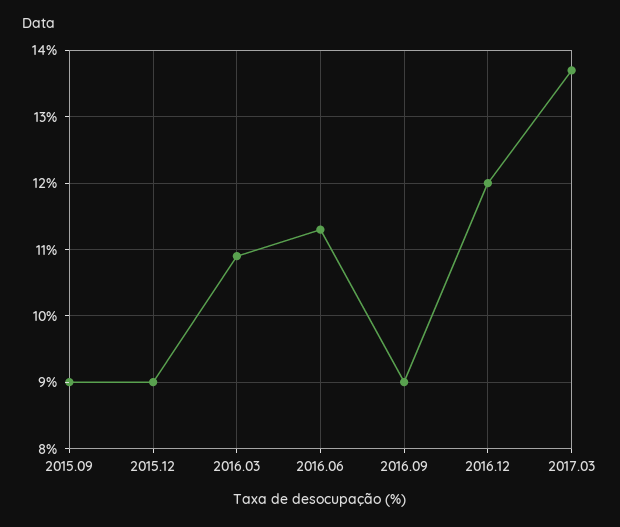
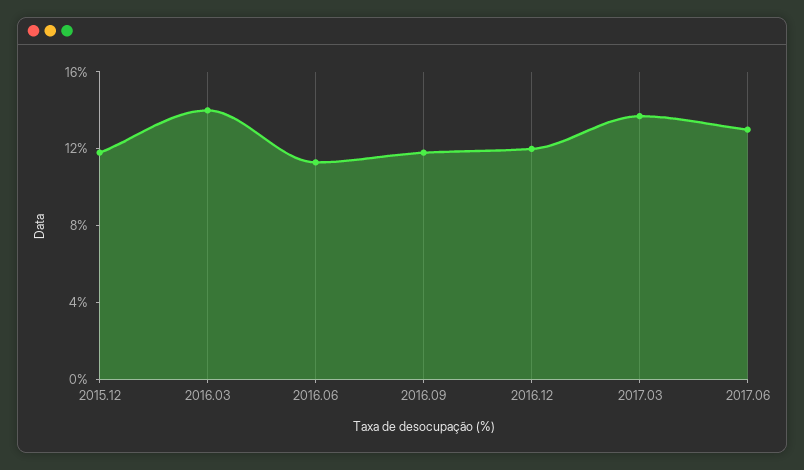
2015.09: 9 -> none
2015.12: 9 -> 12
2016.03: 10.9 -> 14
2016.09: 9 -> 12
2017.06: none -> 13

